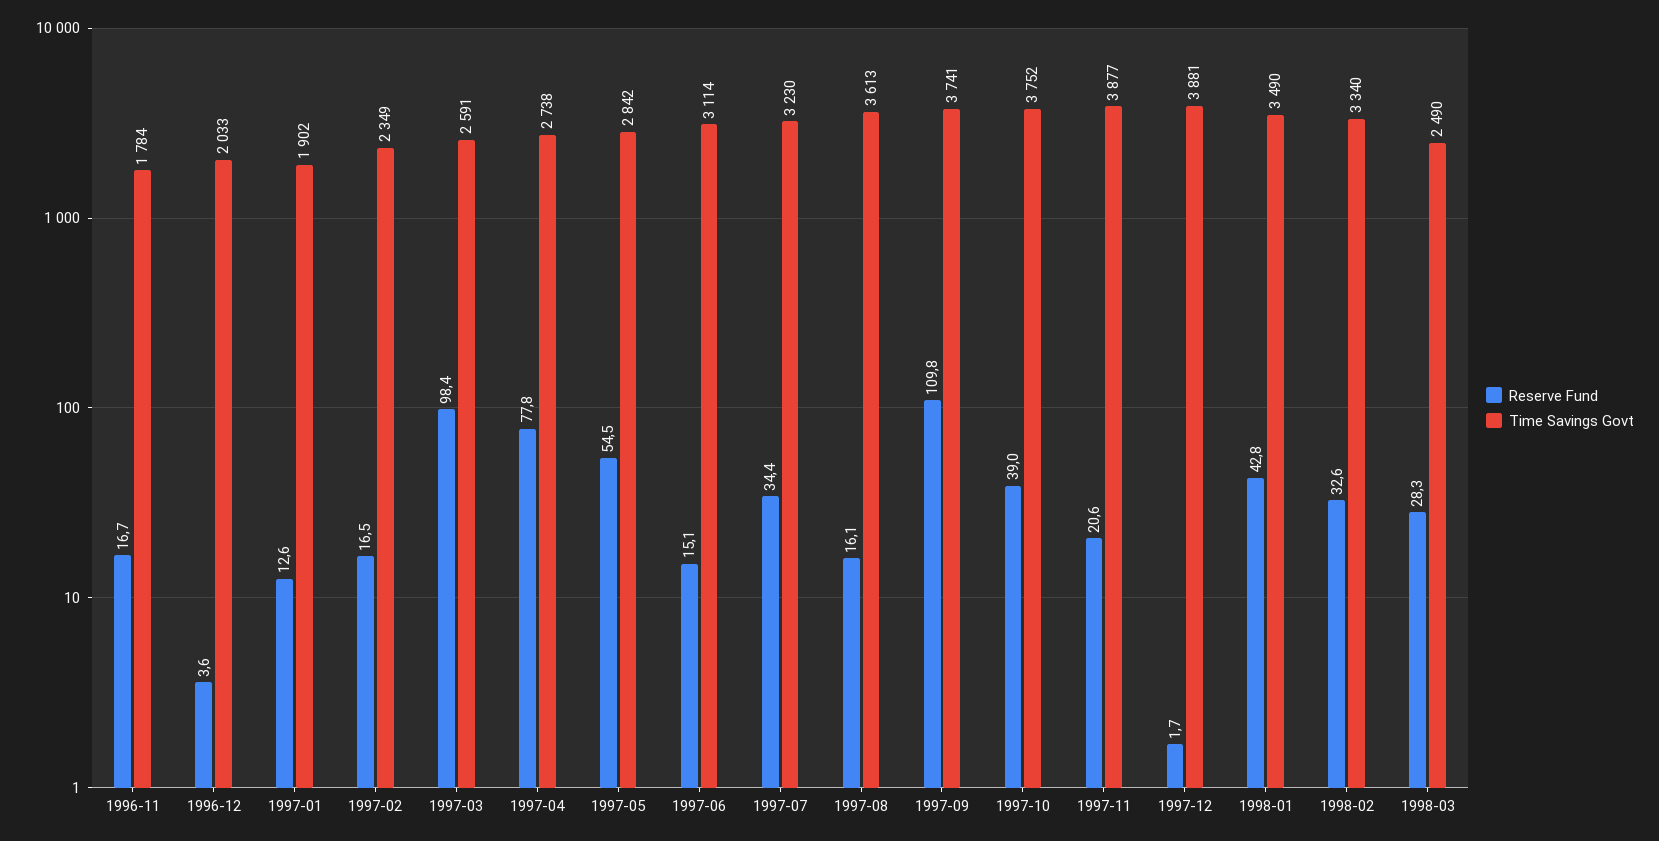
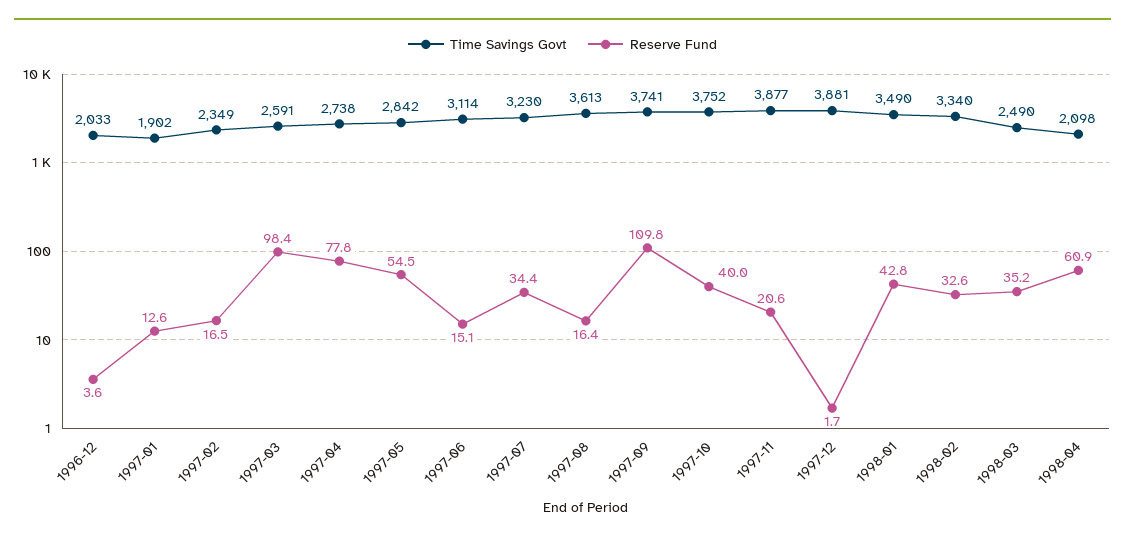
Reserve Fund, 1996-11: 16.7 -> none
Time Savings Govt, 1996-11: 1784 -> none
Reserve Fund, 1997-08: 16.1 -> 16.4
Reserve Fund, 1997-10: 39 -> 40
Reserve Fund, 1998-03: 28.3 -> 35.2
Time Savings Govt, 1998-04: none -> 2098
Reserve Fund, 1998-04: none -> 60.9

